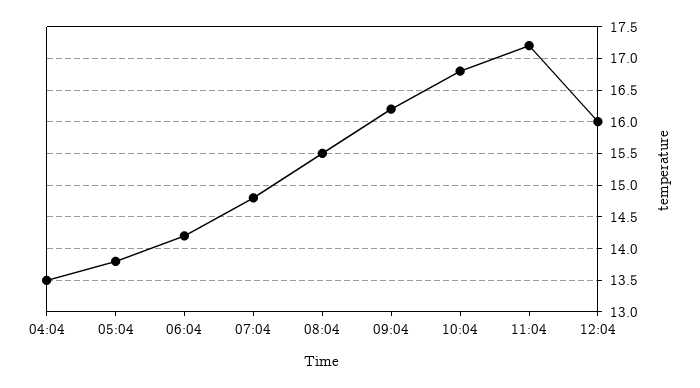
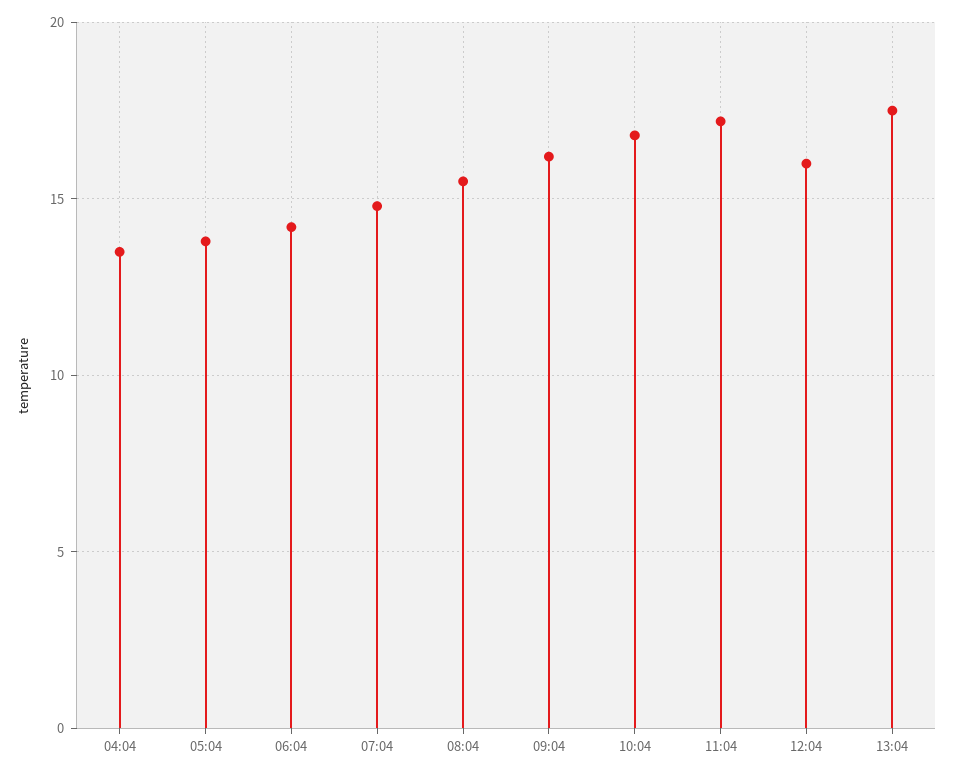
13:04: none -> 17.5

